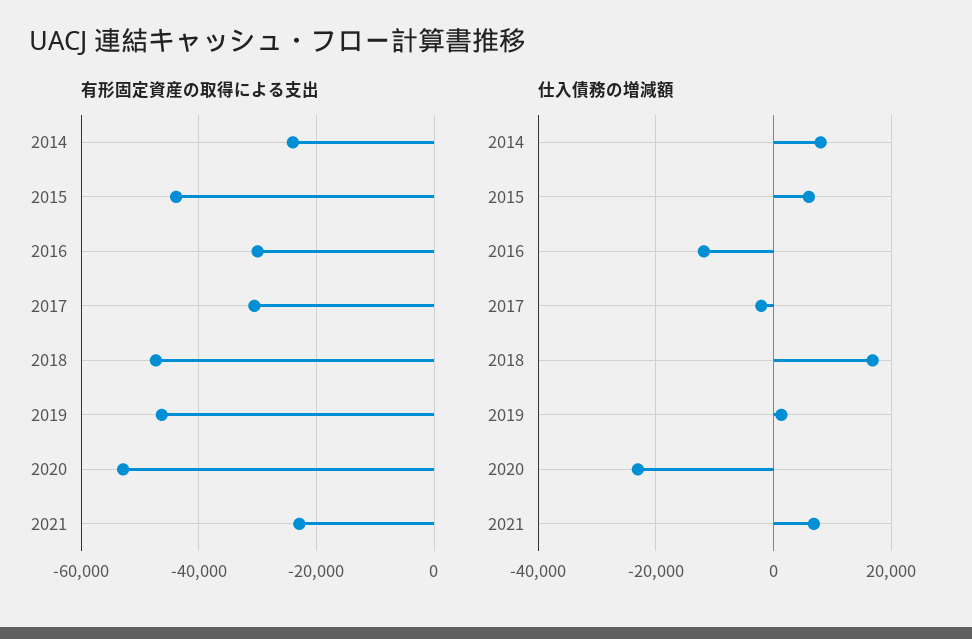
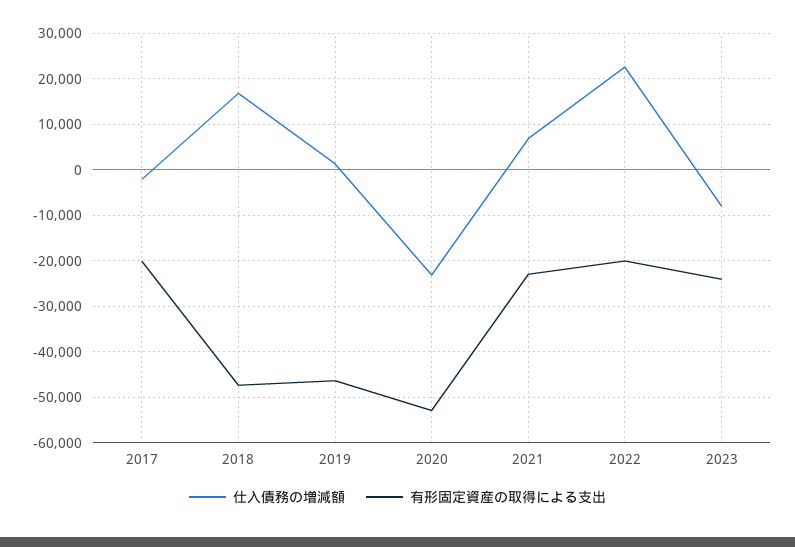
有形固定資産の取得による支出, 2014: -24000 -> none
有形固定資産の取得による支出, 2015: -44000 -> none
有形固定資産の取得による支出, 2016: -30000 -> none
有形固定資産の取得による支出, 2017: -30000 -> -20000
仕入債務の増減額, 2014: 8000 -> none
仕入債務の増減額, 2015: 6000 -> none
仕入債務の増減額, 2016: -12000 -> none
仕入債務の増減額, 2022: none -> 22000
有形固定資産の取得による支出, 2022: none -> -20000
仕入債務の増減額, 2023: none -> -8000
有形固定資産の取得による支出, 2023: none -> -24000

